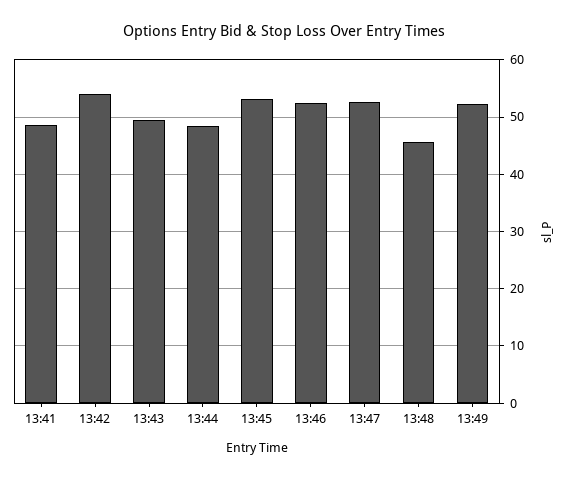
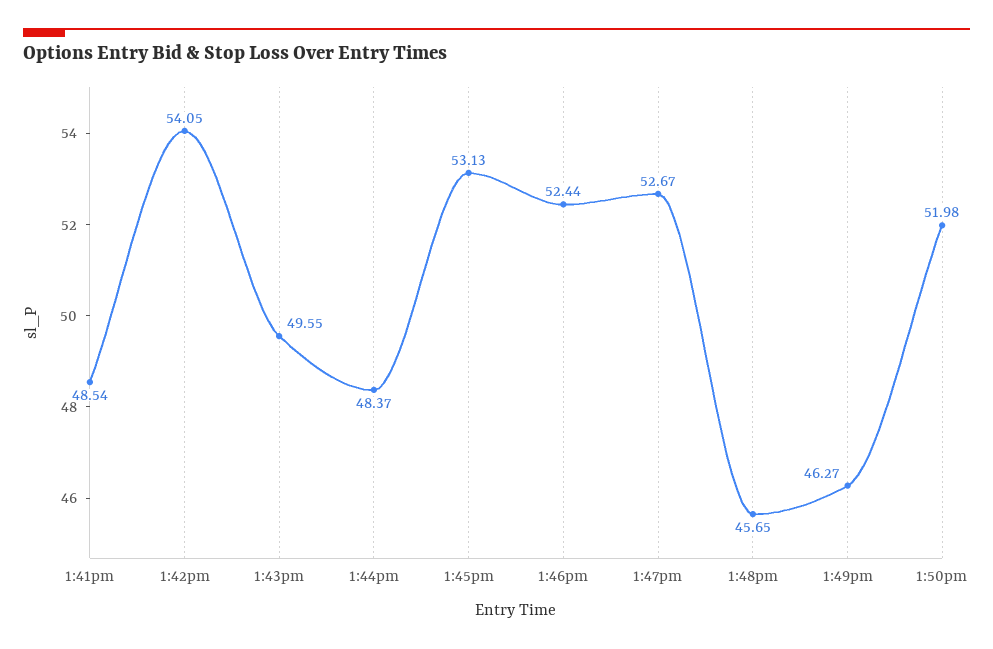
13:49: 52 -> 46.27
1:50pm: none -> 51.98

